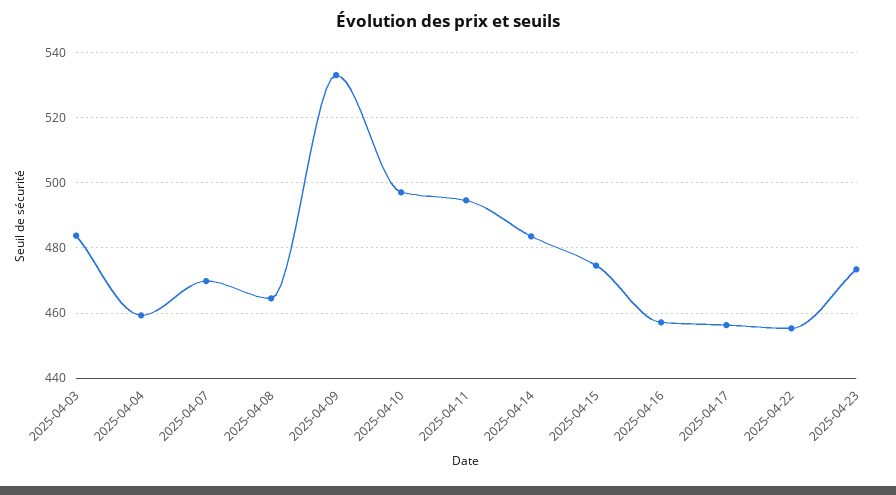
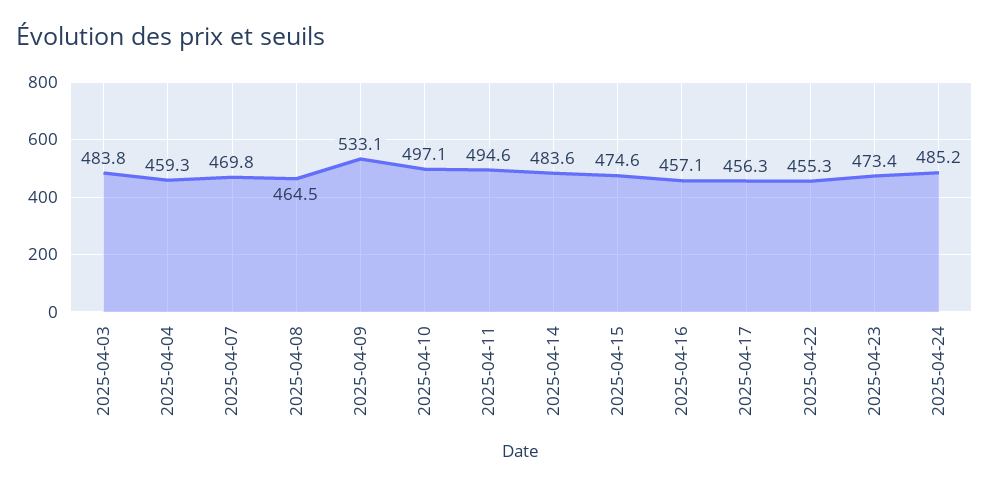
2025-04-24: none -> 485.2

